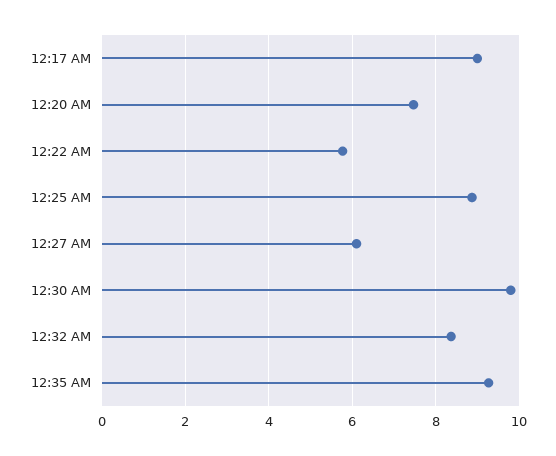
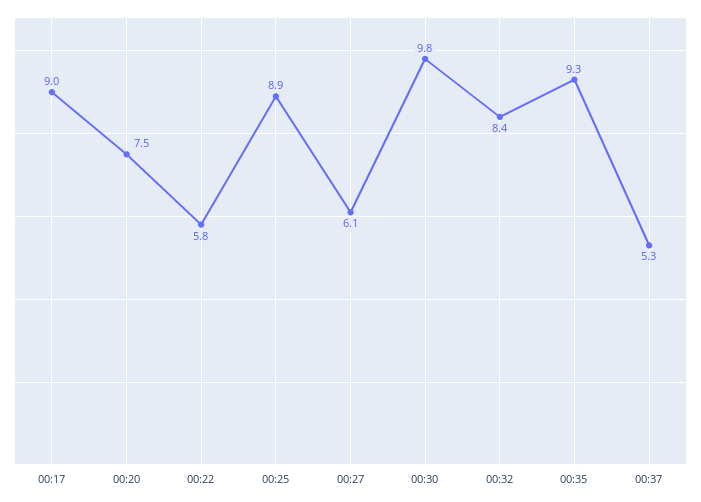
00:37: none -> 5.3

